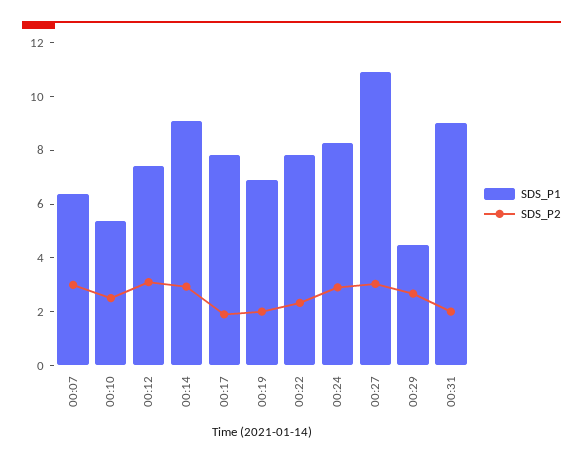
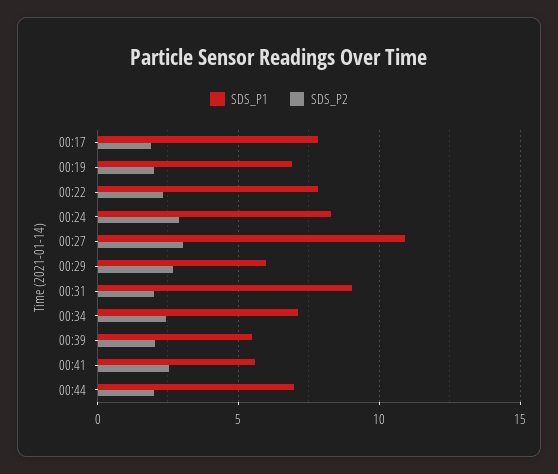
SDS_P1, 00:07: 6.5 -> none
SDS_P2, 00:07: 3 -> none
SDS_P1, 00:10: 5.5 -> none
SDS_P2, 00:10: 2.5 -> none
SDS_P1, 00:12: 7.5 -> none
SDS_P2, 00:12: 3 -> none
SDS_P1, 00:14: 9 -> none
SDS_P2, 00:14: 3 -> none
SDS_P1, 00:29: 4.5 -> 6
SDS_P1, 00:34: none -> 7
SDS_P2, 00:34: none -> 2.5
SDS_P1, 00:39: none -> 5.5
SDS_P2, 00:39: none -> 2
SDS_P1, 00:41: none -> 5.5
SDS_P2, 00:41: none -> 2.5
SDS_P1, 00:44: none -> 7
SDS_P2, 00:44: none -> 2

